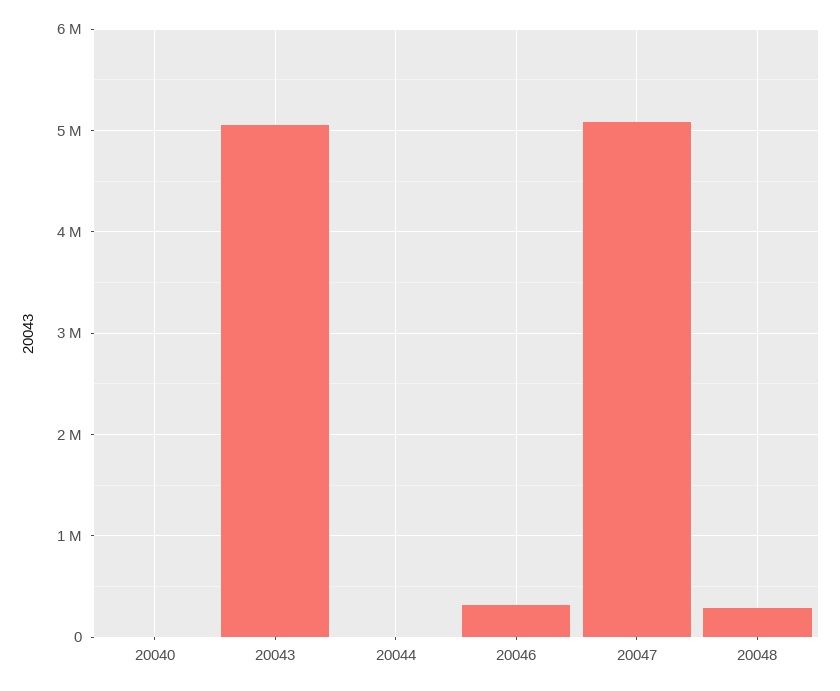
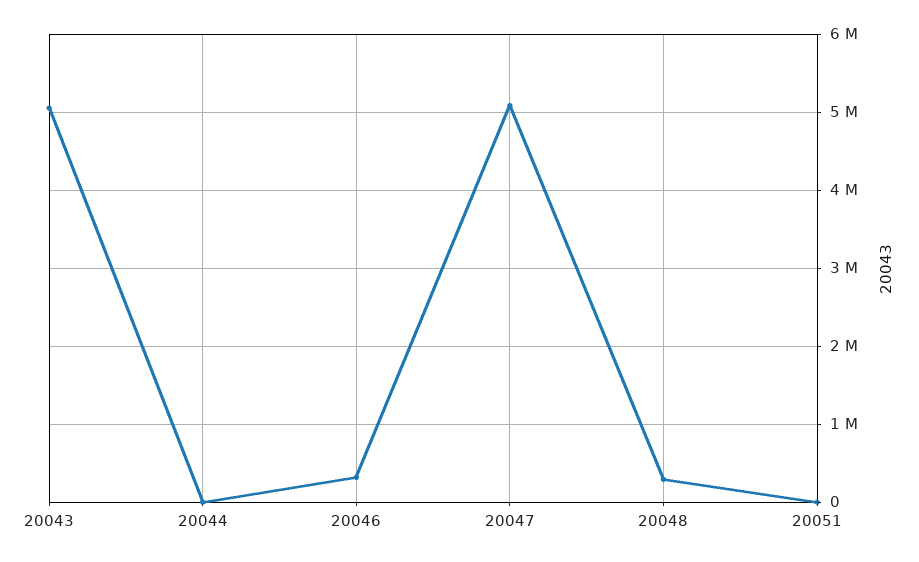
20040: 0 -> none
20051: none -> 0

